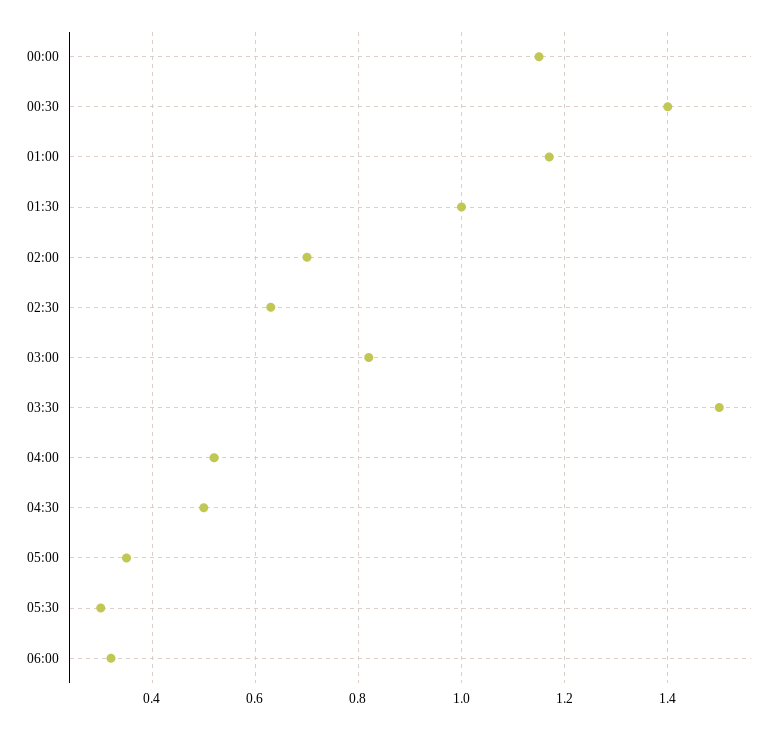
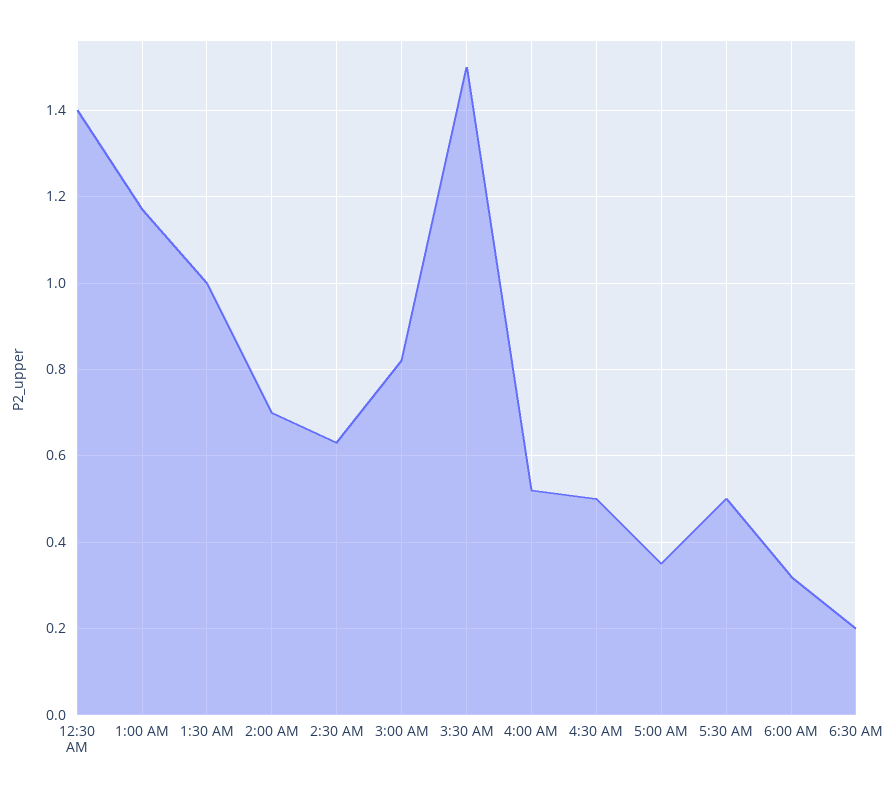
00:00: 1.15 -> none
05:30: 0.3 -> 0.5
6:30 AM: none -> 0.2

